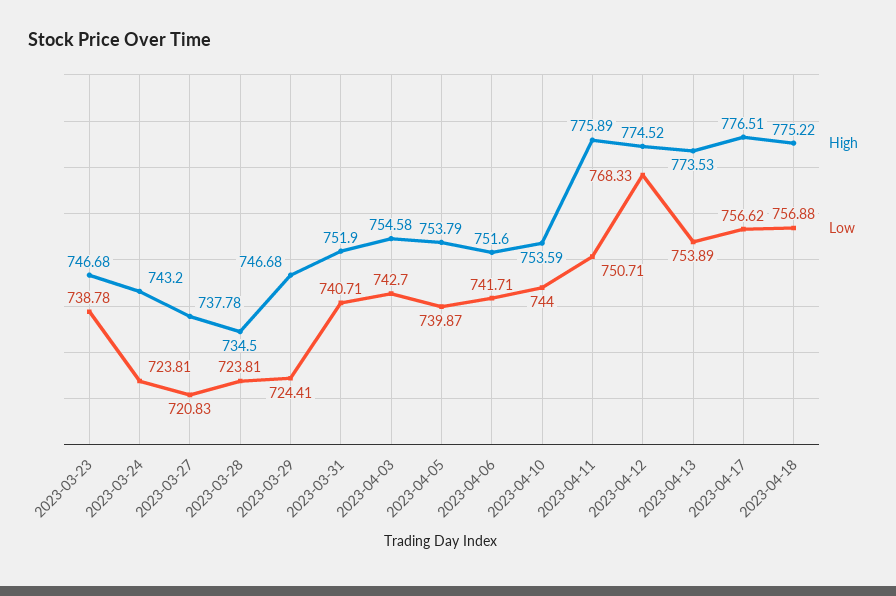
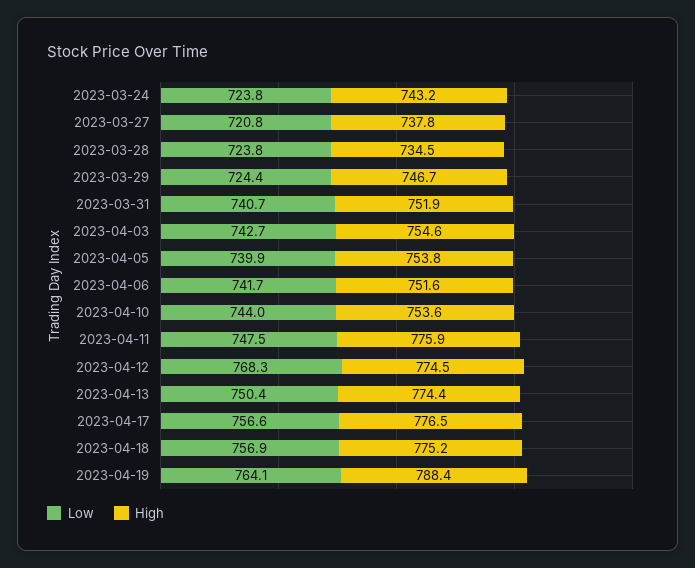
High, 2023-03-23: 746.68 -> none
Low, 2023-03-23: 738.78 -> none
Low, 2023-04-11: 750.71 -> 747.5
High, 2023-04-13: 773.53 -> 774.4
Low, 2023-04-13: 753.89 -> 750.4
Low, 2023-04-19: none -> 764.1
High, 2023-04-19: none -> 788.4

